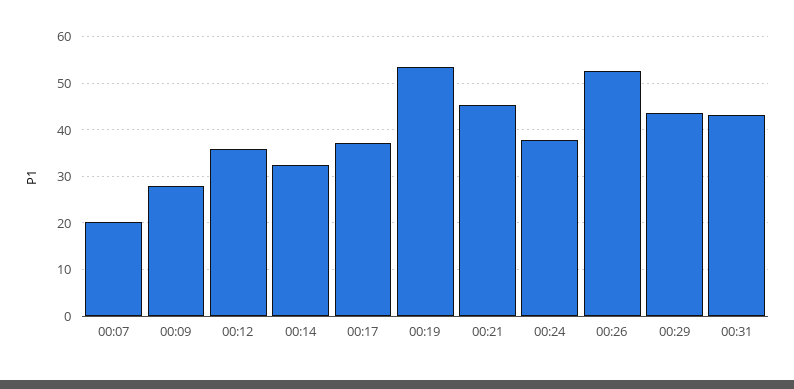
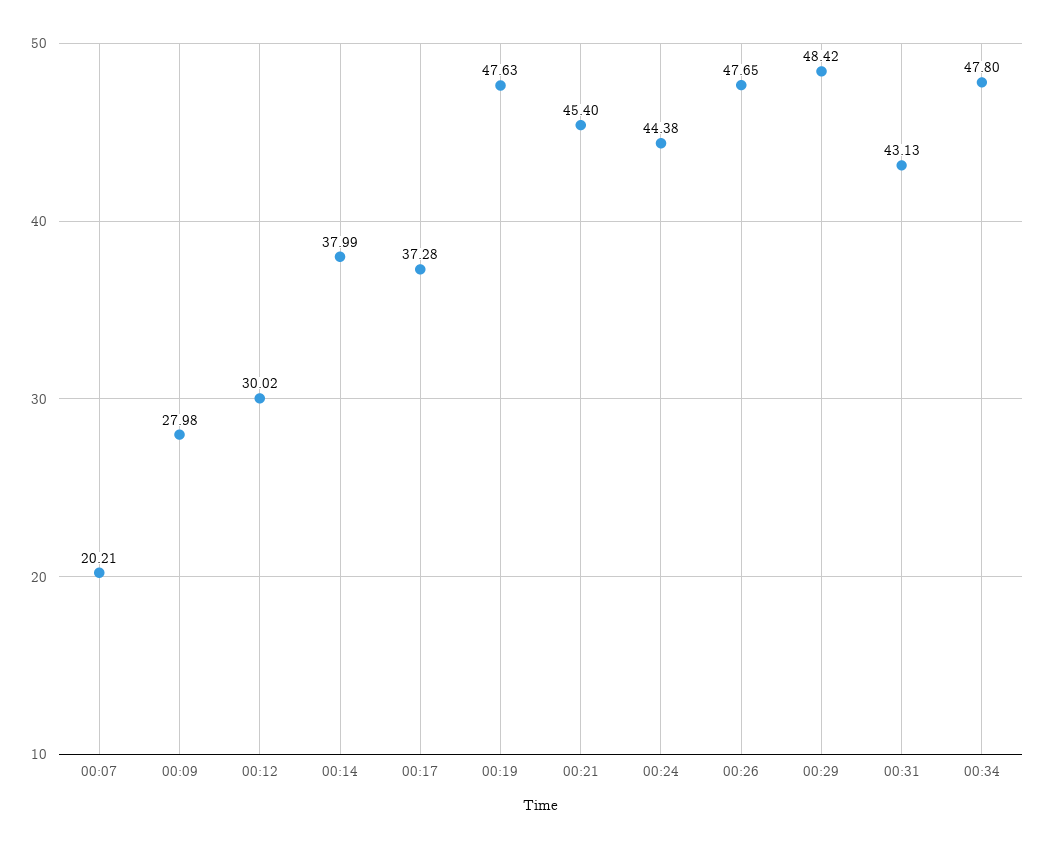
00:12: 36 -> 30.02
00:14: 32 -> 37.99
00:19: 54 -> 47.63
00:24: 38 -> 44.38
00:26: 52 -> 47.65
00:29: 44 -> 48.42
00:34: none -> 47.8

